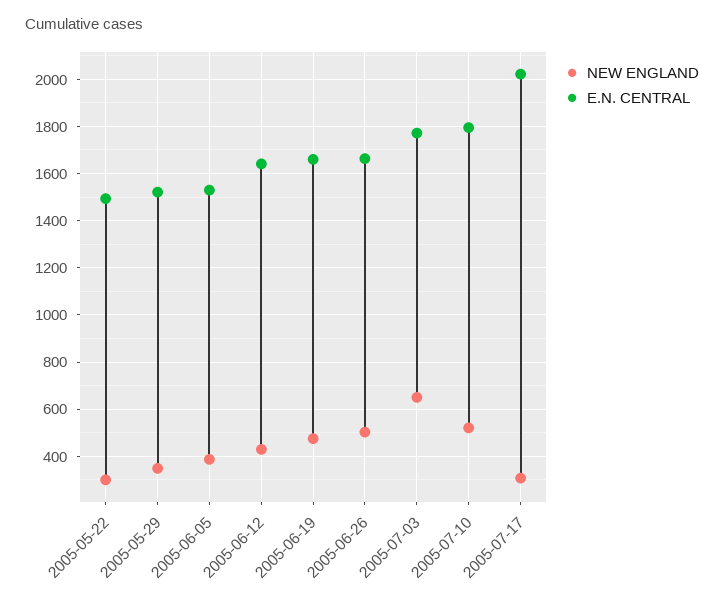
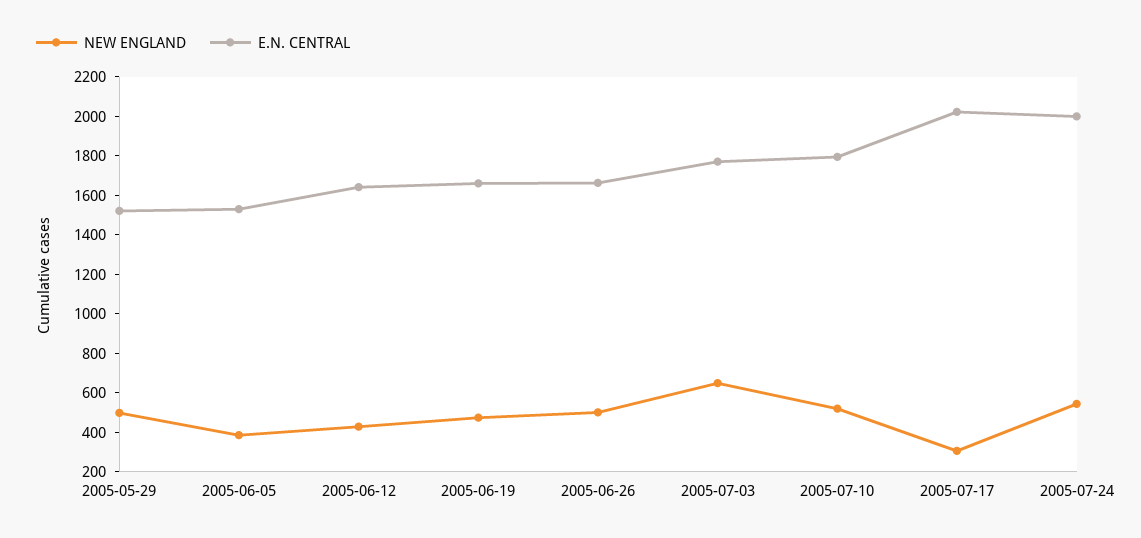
NEW ENGLAND, 2005-05-22: 300 -> none
E.N. CENTRAL, 2005-05-22: 1500 -> none
NEW ENGLAND, 2005-05-29: 350 -> 500
NEW ENGLAND, 2005-07-24: none -> 550
E.N. CENTRAL, 2005-07-24: none -> 2000

